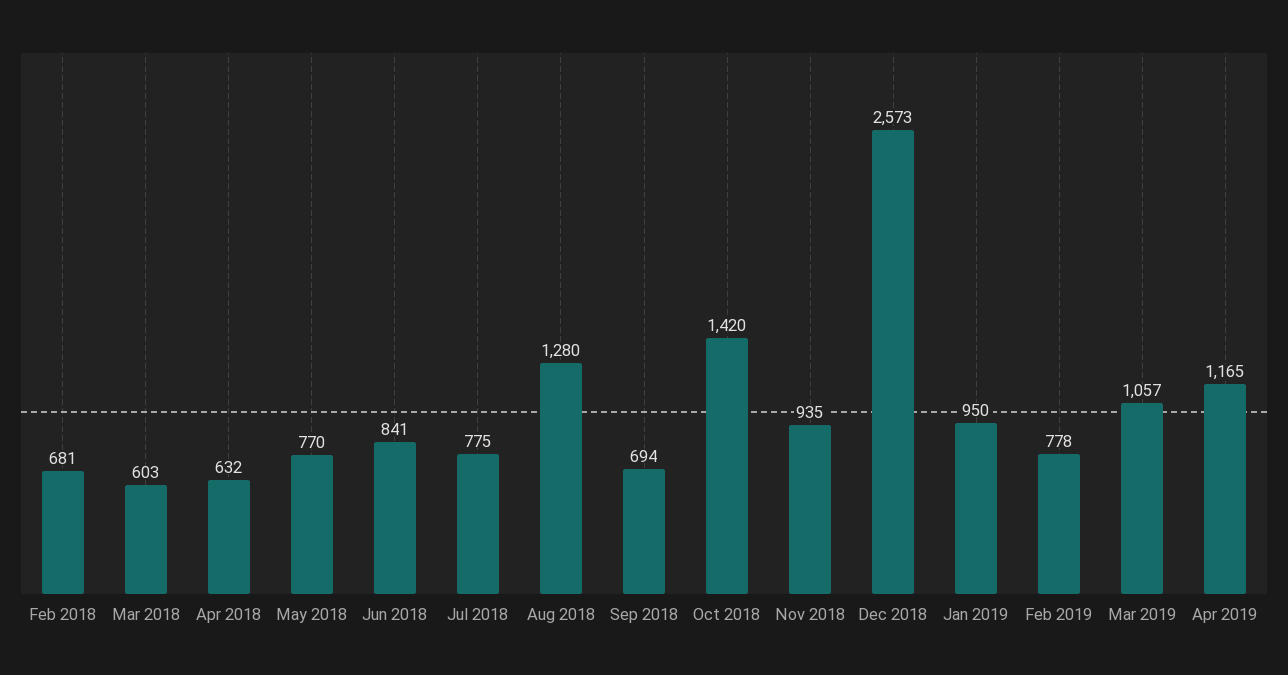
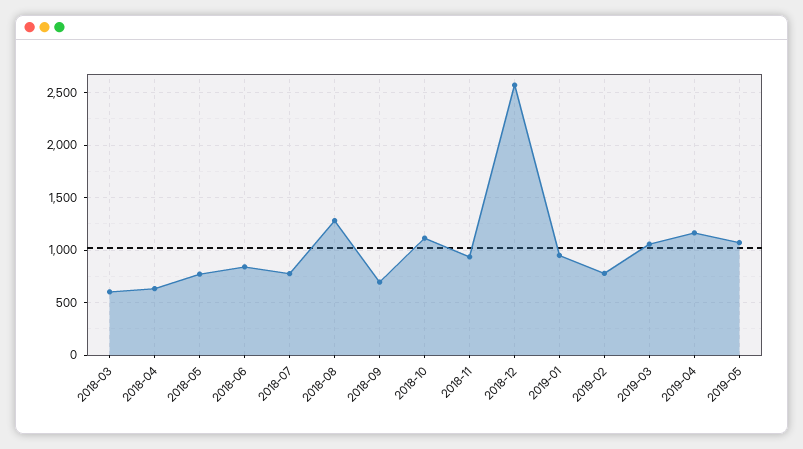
Feb 2018: 681 -> none
Oct 2018: 1420 -> 1100
2019-05: none -> 1100

